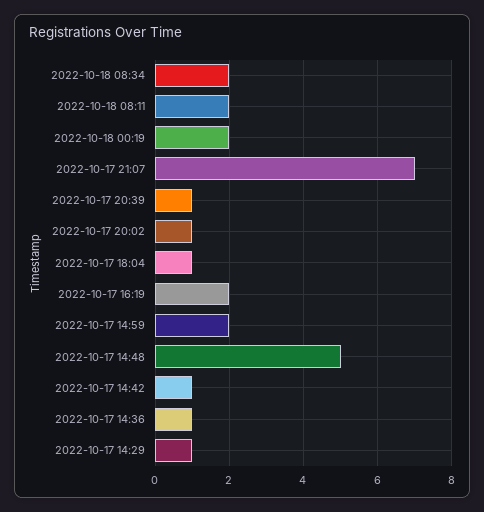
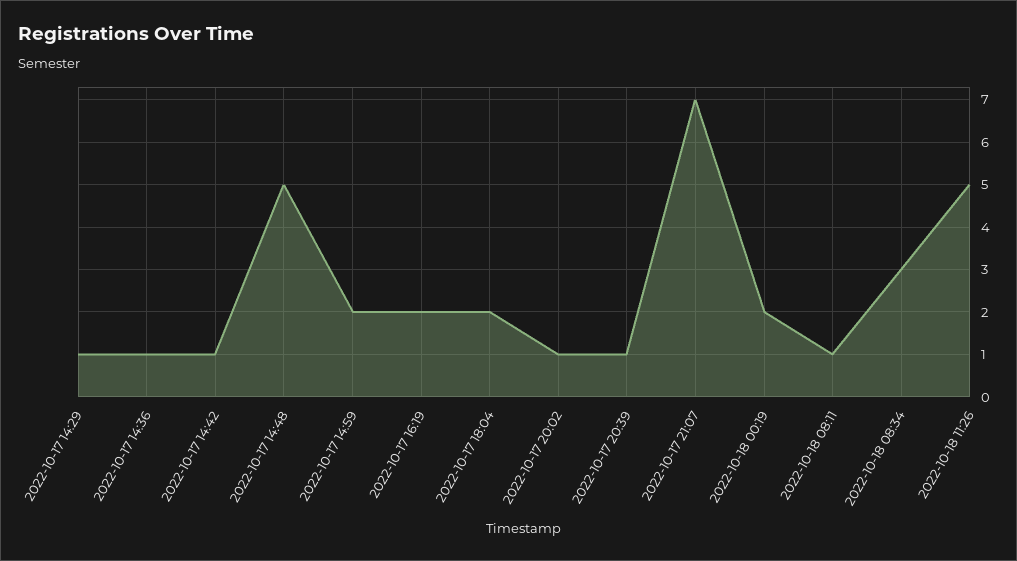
2022-10-18 08:34: 2 -> 3
2022-10-18 08:11: 2 -> 1
2022-10-17 18:04: 1 -> 2
2022-10-18 11:26: none -> 5

